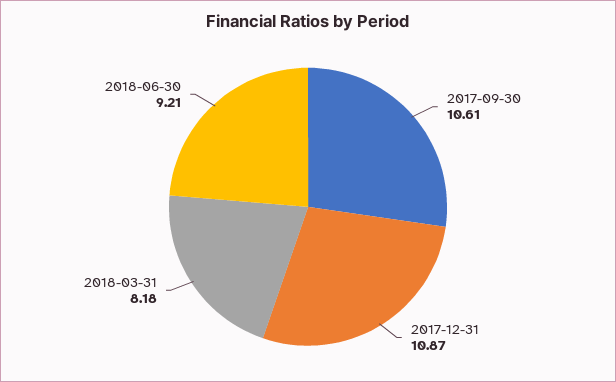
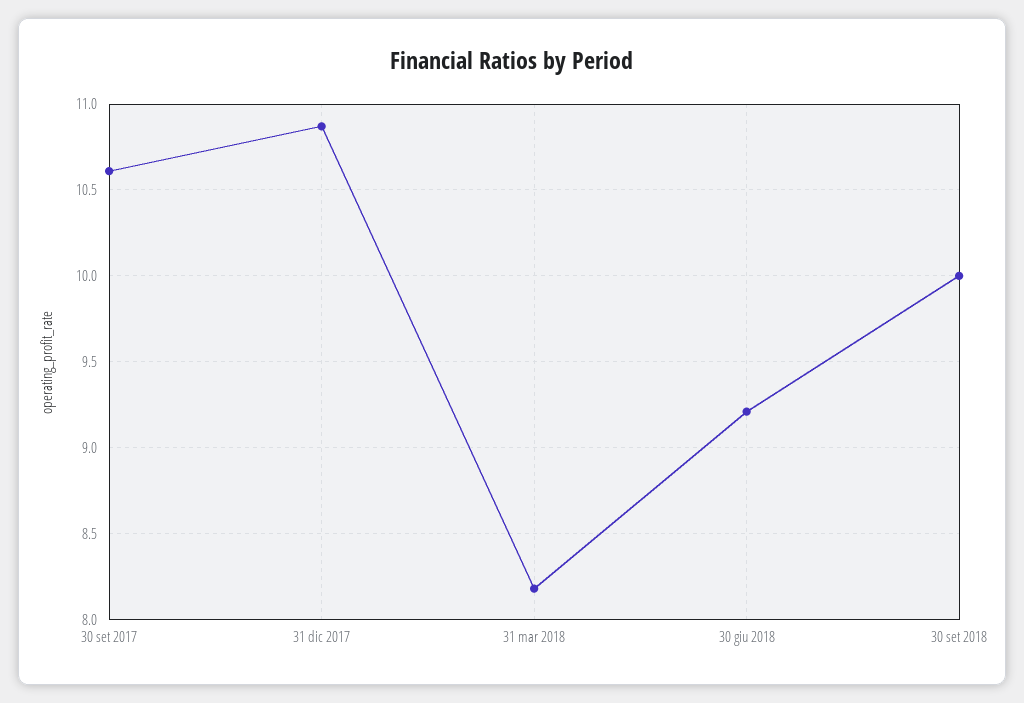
30 set 2018: none -> 10

